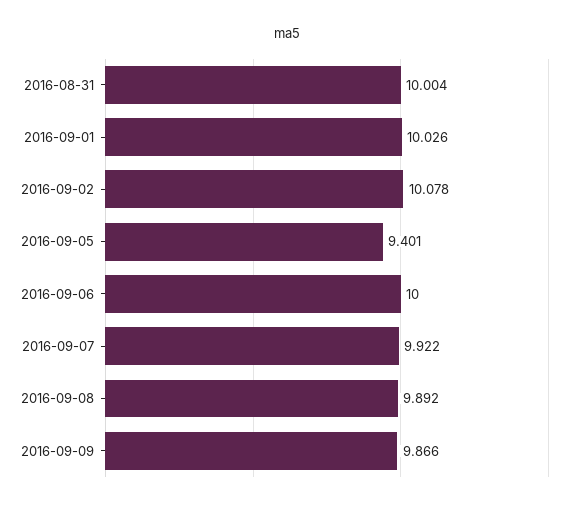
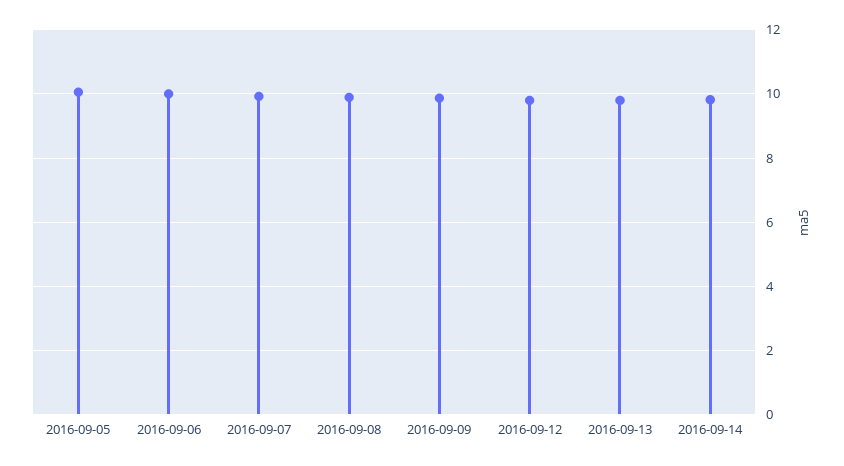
2016-08-31: 10.004 -> none
2016-09-01: 10.026 -> none
2016-09-02: 10.078 -> none
2016-09-05: 9.401 -> 10
2016-09-12: none -> 9.8
2016-09-13: none -> 9.8
2016-09-14: none -> 9.8

